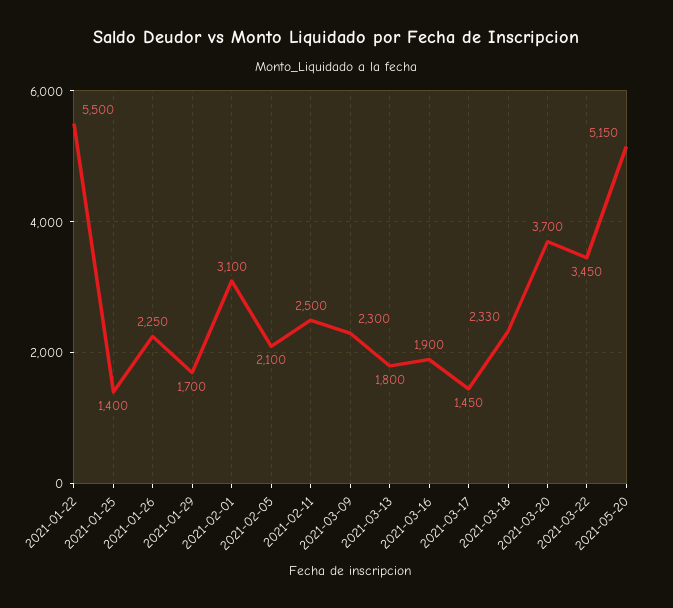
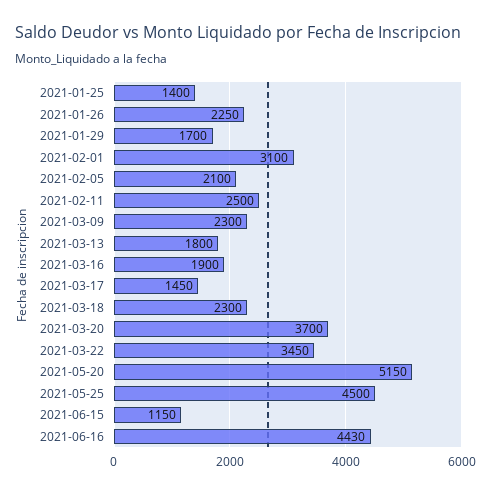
2021-01-22: 5500 -> none
2021-03-18: 2330 -> 2300
2021-05-25: none -> 4500
2021-06-15: none -> 1150
2021-06-16: none -> 4430

